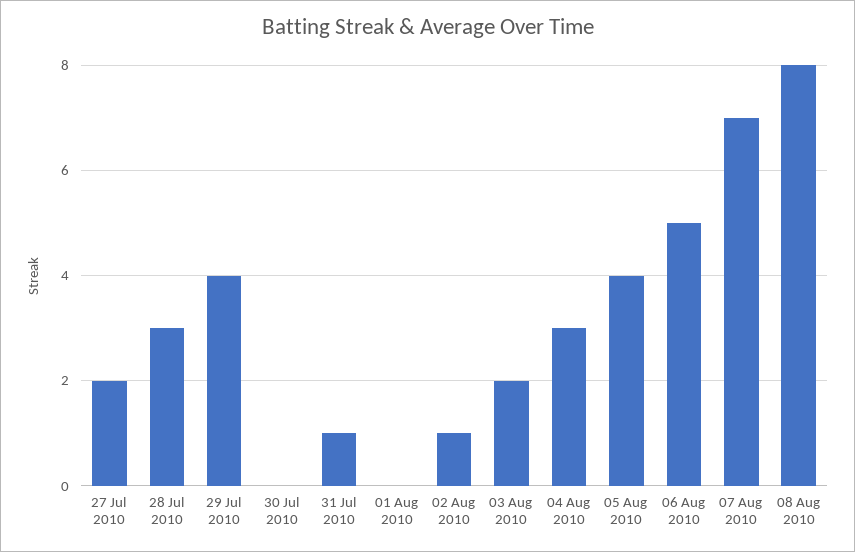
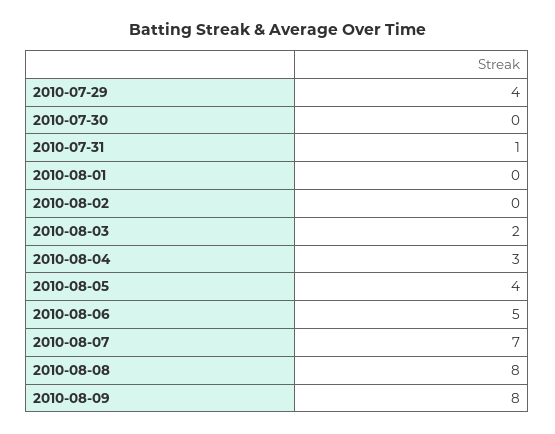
27 Jul 2010: 2 -> none
28 Jul 2010: 3 -> none
02 Aug 2010: 1 -> 0
2010-08-09: none -> 8

